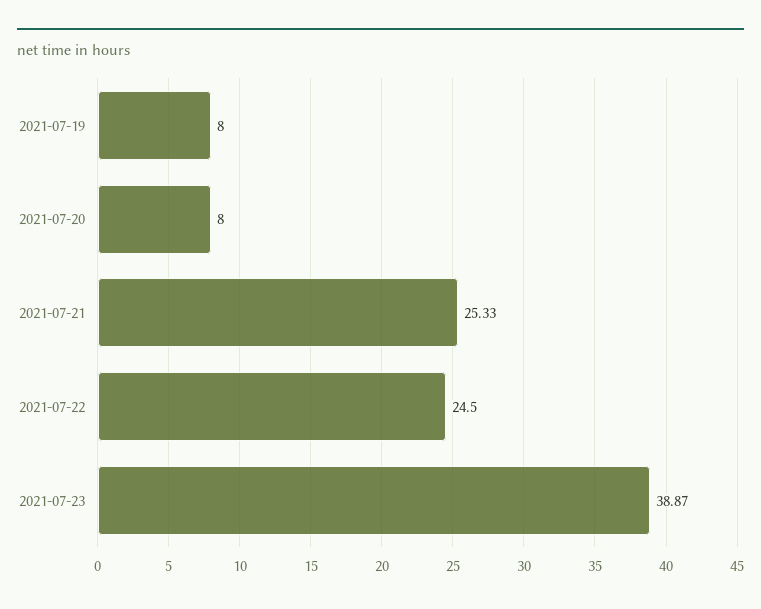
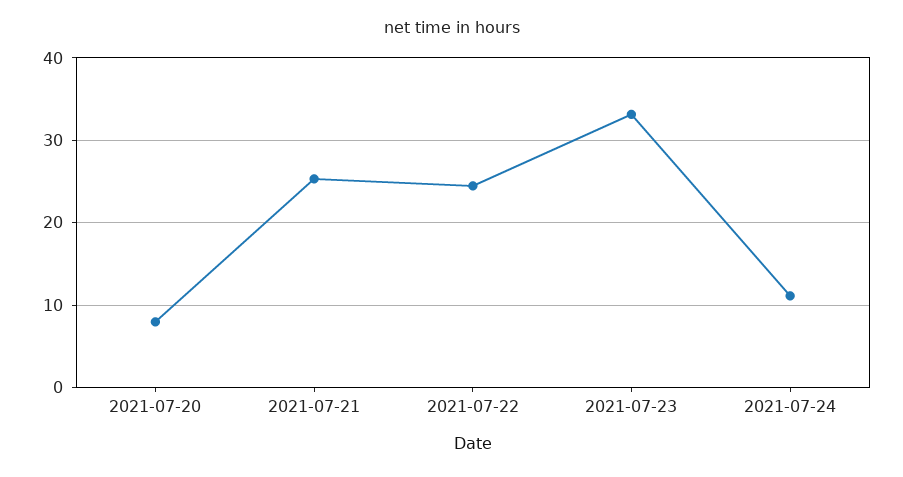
2021-07-19: 8 -> none
2021-07-23: 38.87 -> 33
2021-07-24: none -> 11

